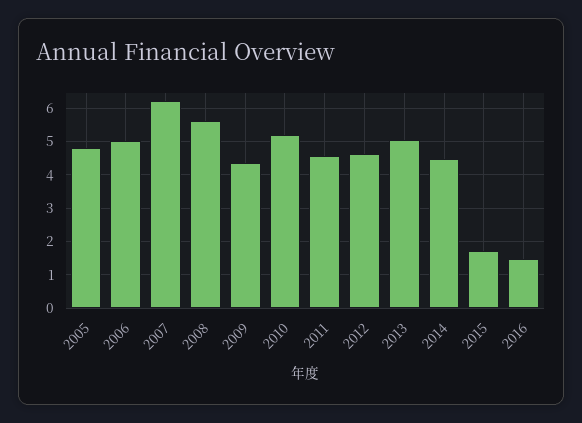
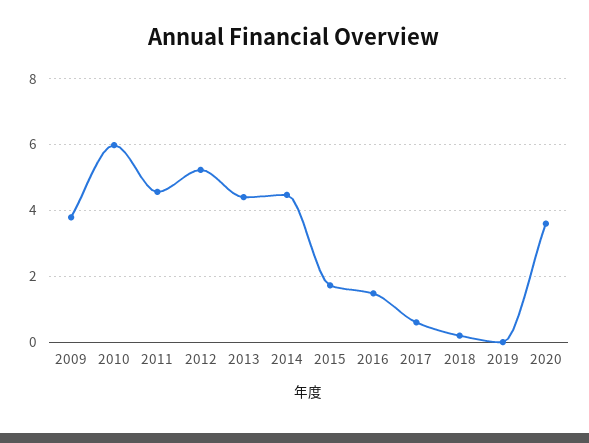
2005: 4.8 -> none
2006: 5 -> none
2007: 6.2 -> none
2008: 5.6 -> none
2009: 4.4 -> 3.8
2010: 5.2 -> 6
2012: 4.6 -> 5.2
2013: 5 -> 4.4
2017: none -> 0.6
2018: none -> 0.2
2019: none -> 0
2020: none -> 3.6

